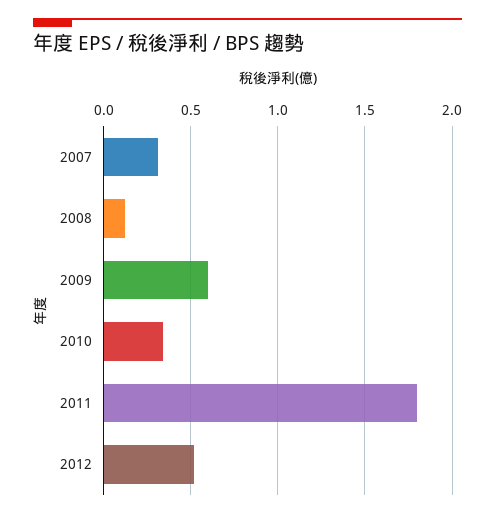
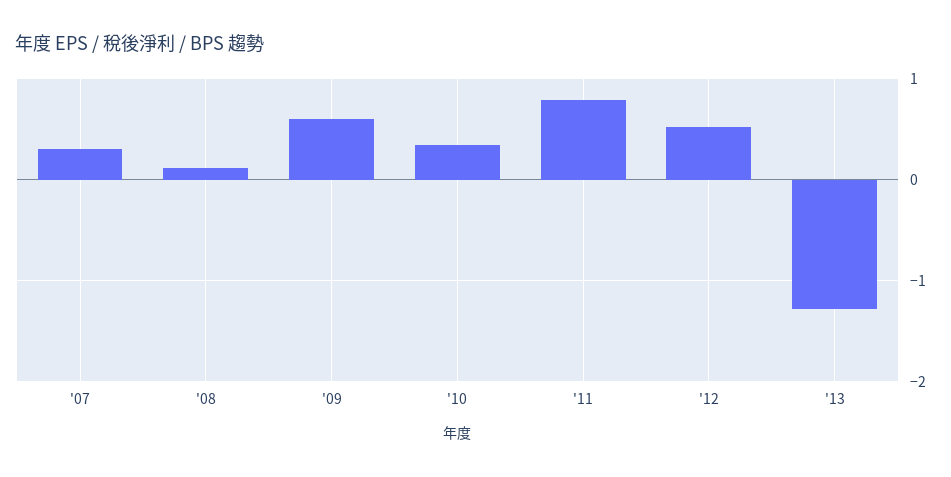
2011: 1.8 -> 0.8
'13: none -> -1.3

